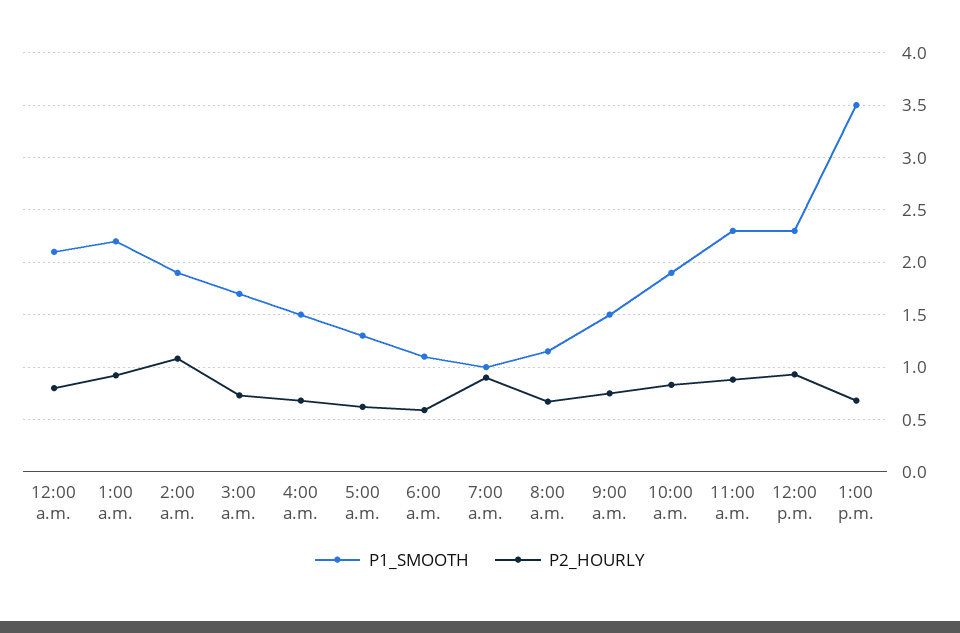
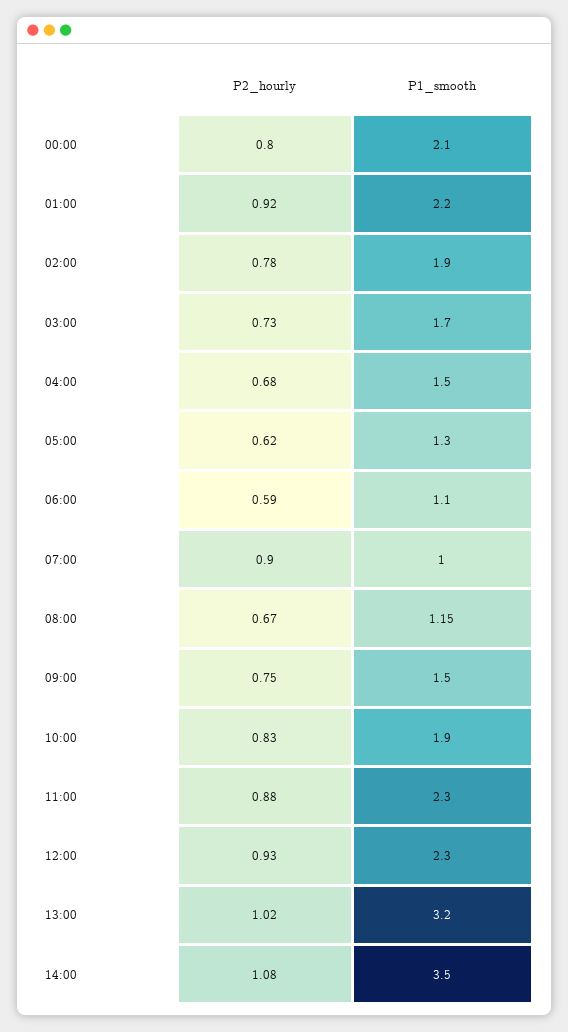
P2_HOURLY, 2:00 a.m.: 1.1 -> 0.78
P1_SMOOTH, 1:00 p.m.: 3.5 -> 3.2
P2_HOURLY, 1:00 p.m.: 0.7 -> 1.02
P2_HOURLY, 14:00: none -> 1.08
P1_SMOOTH, 14:00: none -> 3.5

